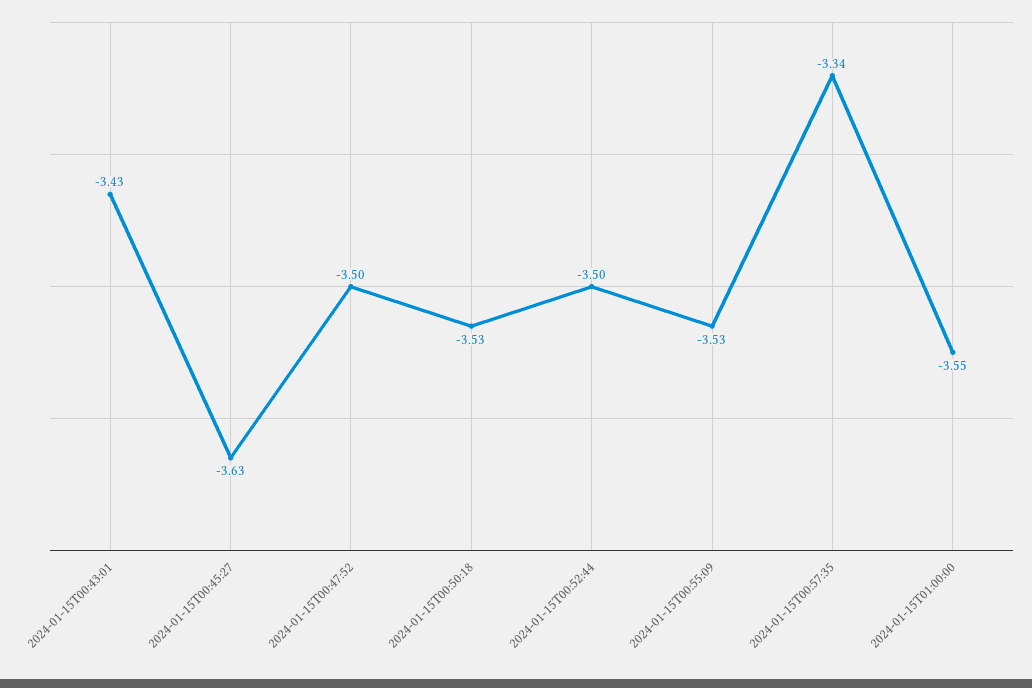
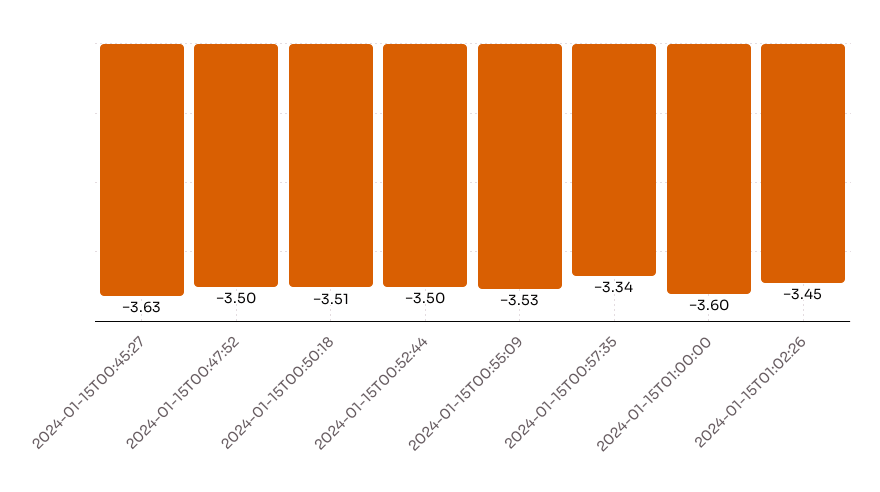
2024-01-15T00:43:01: -3.43 -> none
2024-01-15T00:50:18: -3.53 -> -3.51
2024-01-15T01:00:00: -3.55 -> -3.6
2024-01-15T01:02:26: none -> -3.45

